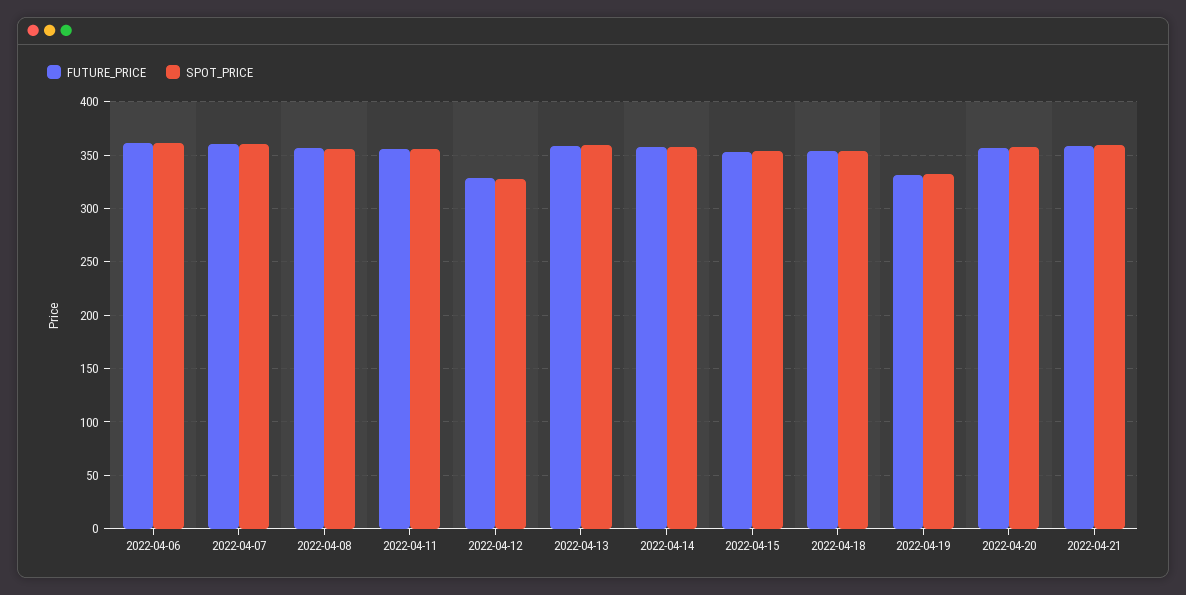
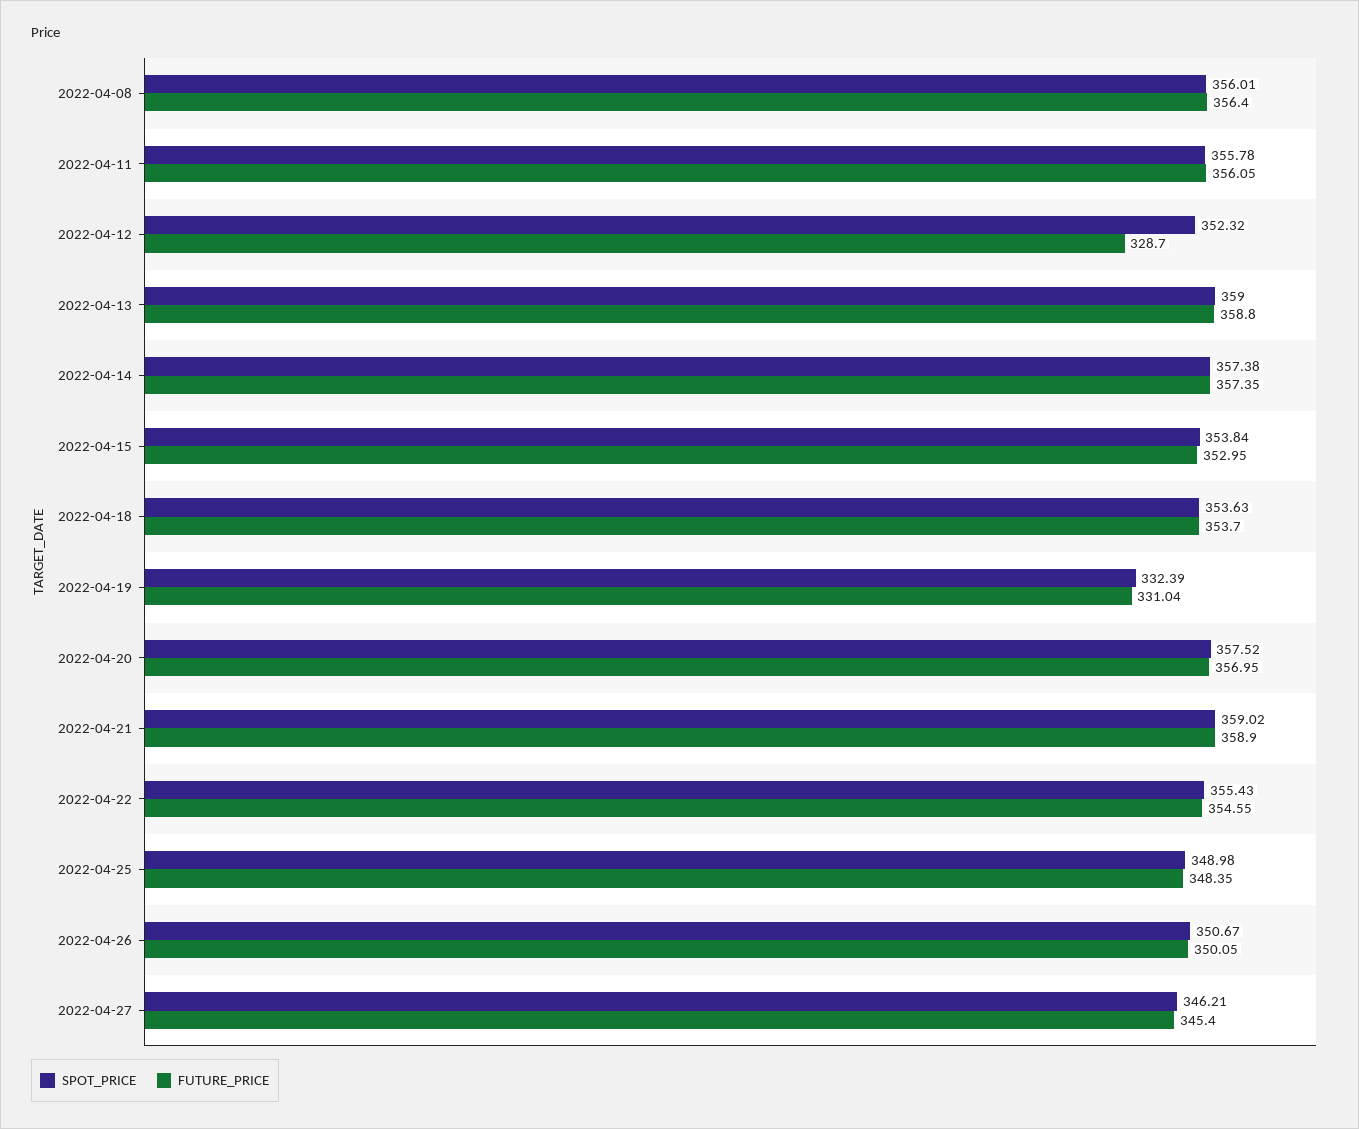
FUTURE_PRICE, 2022-04-06: 360 -> none
SPOT_PRICE, 2022-04-06: 360 -> none
FUTURE_PRICE, 2022-04-07: 360 -> none
SPOT_PRICE, 2022-04-07: 360 -> none
SPOT_PRICE, 2022-04-12: 330 -> 352.32
SPOT_PRICE, 2022-04-22: none -> 355.43
FUTURE_PRICE, 2022-04-22: none -> 354.55
SPOT_PRICE, 2022-04-25: none -> 348.98
FUTURE_PRICE, 2022-04-25: none -> 348.35
SPOT_PRICE, 2022-04-26: none -> 350.67
FUTURE_PRICE, 2022-04-26: none -> 350.05
SPOT_PRICE, 2022-04-27: none -> 346.21
FUTURE_PRICE, 2022-04-27: none -> 345.4

